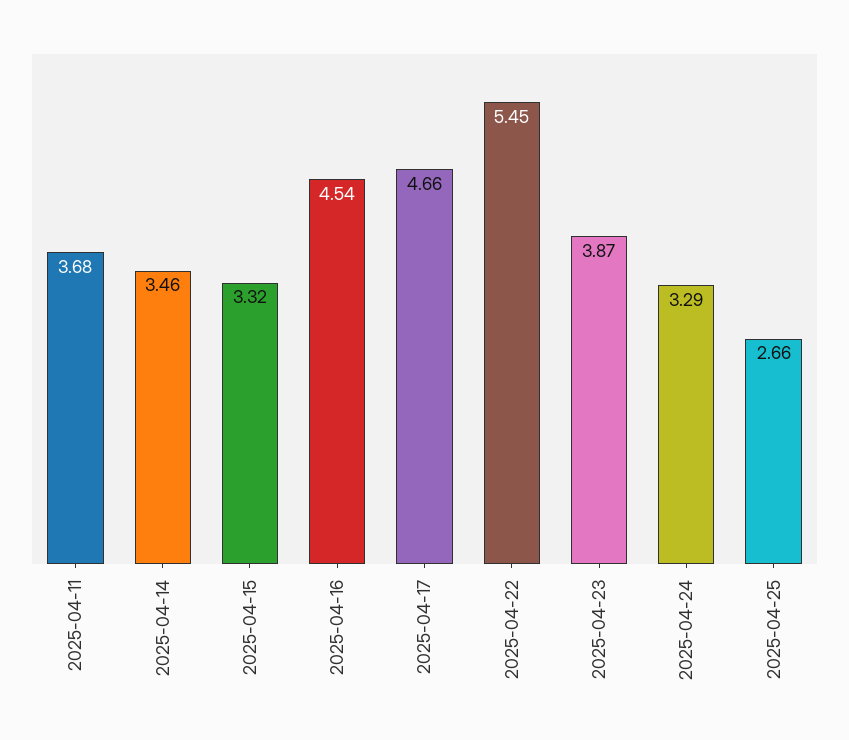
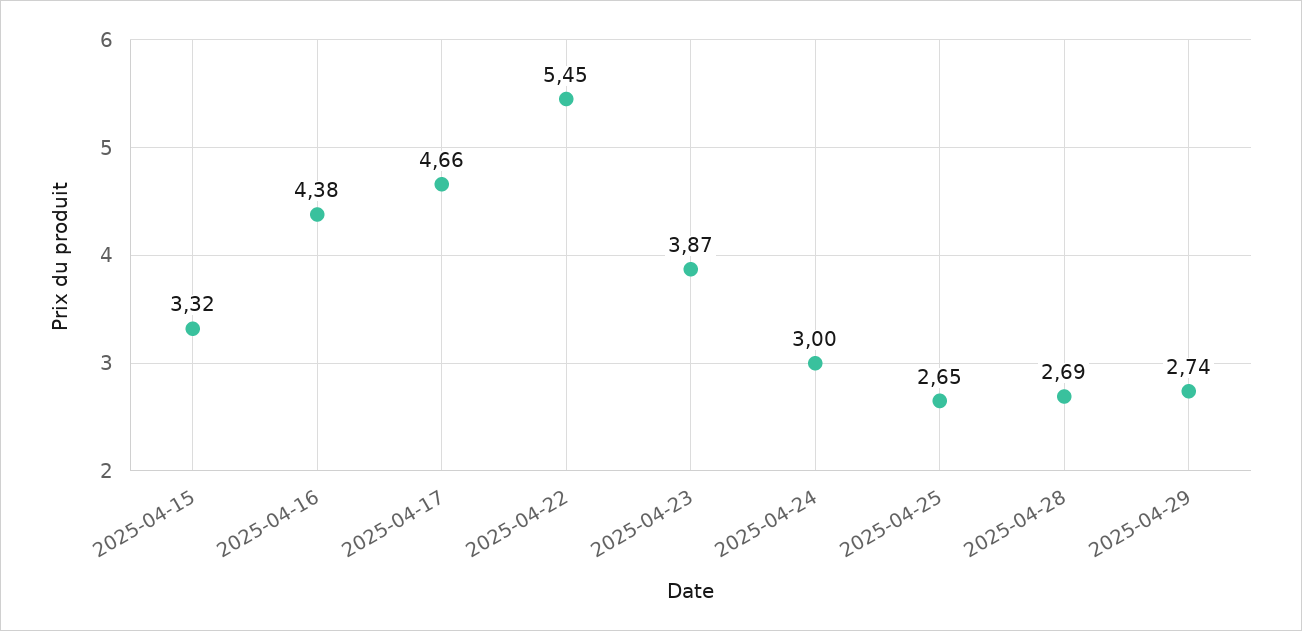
2025-04-11: 3.68 -> none
2025-04-14: 3.46 -> none
2025-04-16: 4.54 -> 4.38
2025-04-24: 3.29 -> 3
2025-04-25: 2.66 -> 2.65
2025-04-28: none -> 2.69
2025-04-29: none -> 2.74

